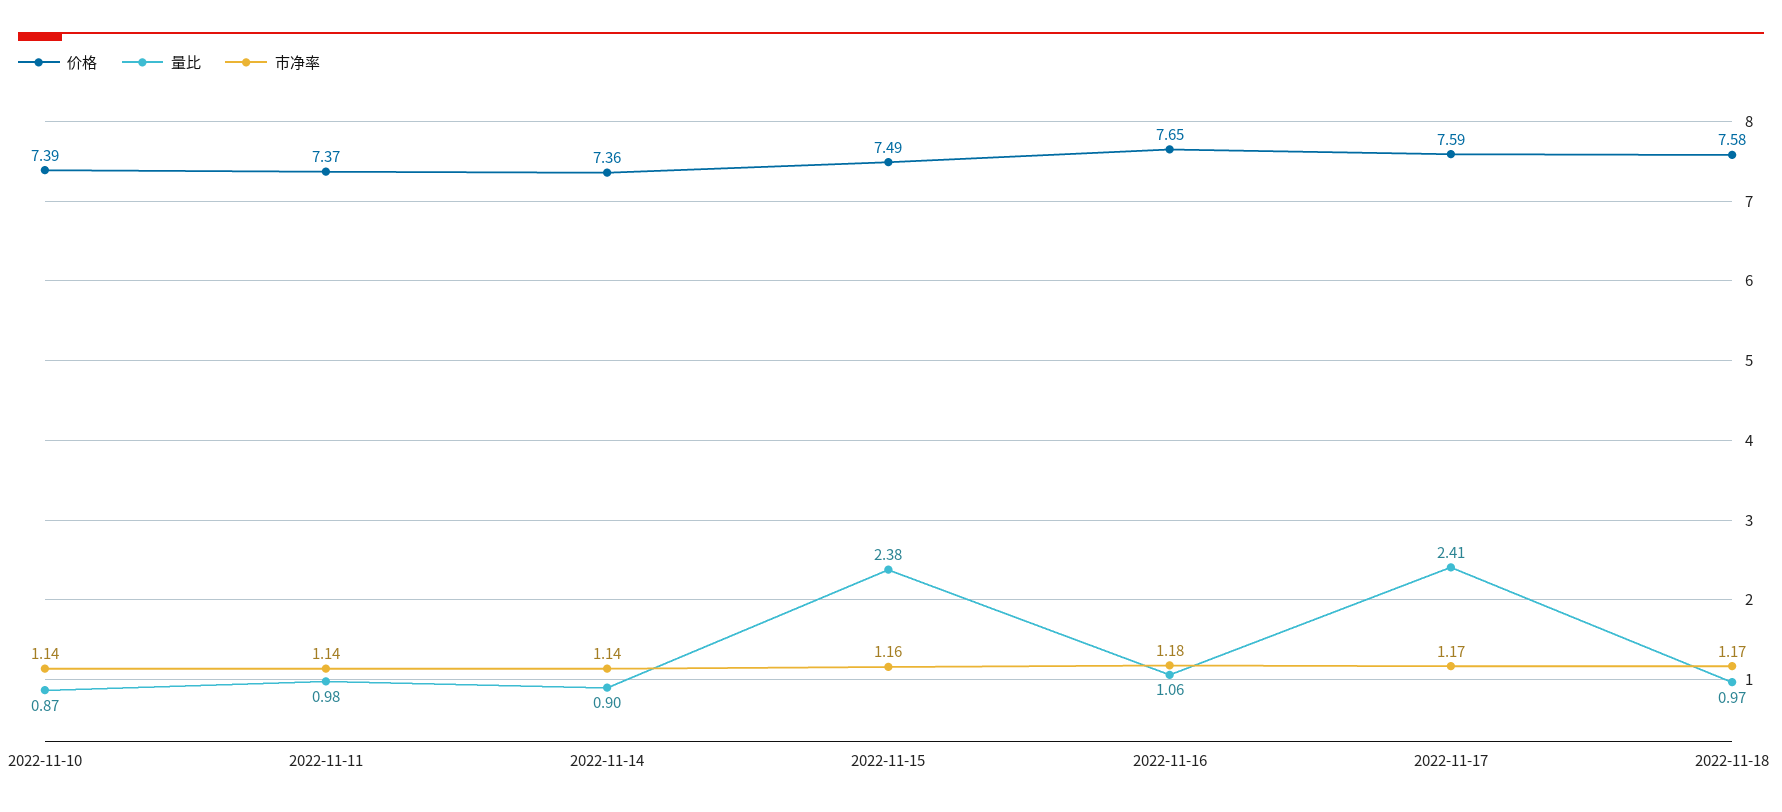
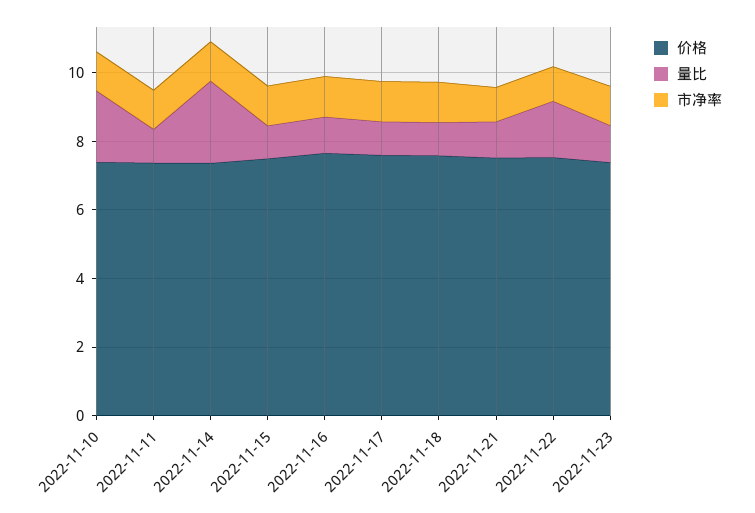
量比, 2022-11-10: 0.87 -> 2
量比, 2022-11-14: 0.9 -> 2.5
量比, 2022-11-15: 2.38 -> 1
量比, 2022-11-17: 2.41 -> 1
价格, 2022-11-21: none -> 7.5
量比, 2022-11-21: none -> 1
市净率, 2022-11-21: none -> 1
价格, 2022-11-22: none -> 7.5
量比, 2022-11-22: none -> 1.5
市净率, 2022-11-22: none -> 1
价格, 2022-11-23: none -> 7.5
量比, 2022-11-23: none -> 1
市净率, 2022-11-23: none -> 1

